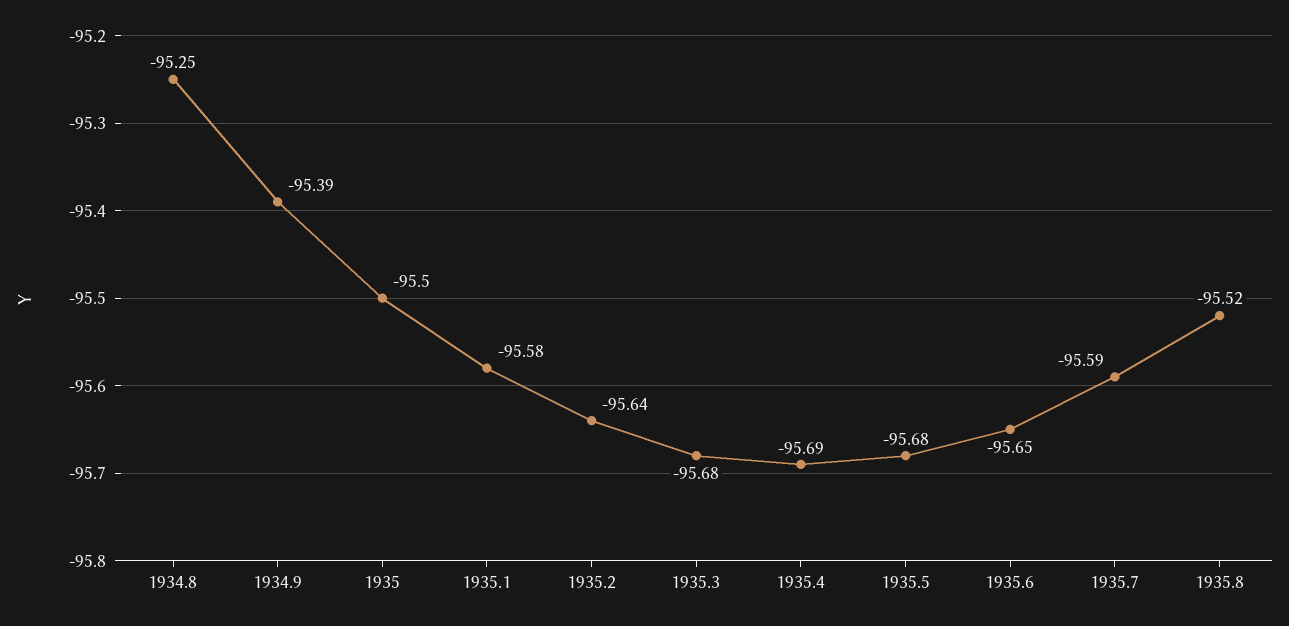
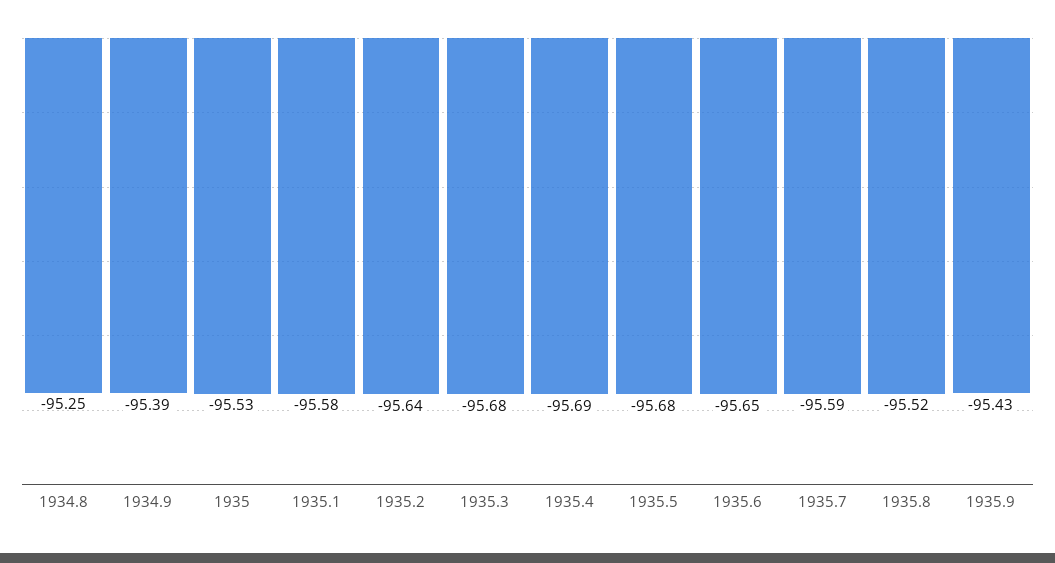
1935: -95.5 -> -95.53
1935.9: none -> -95.43

